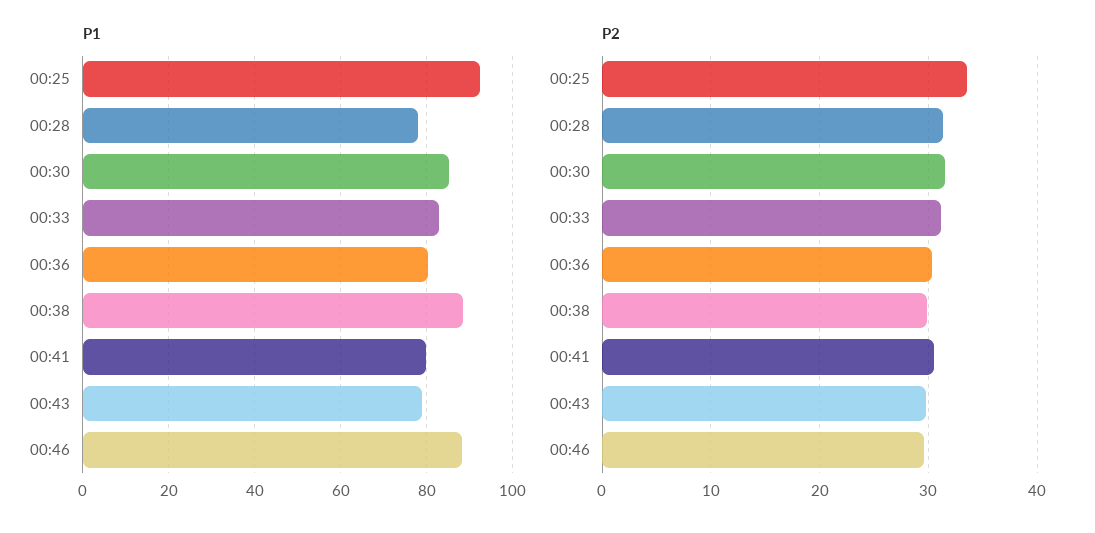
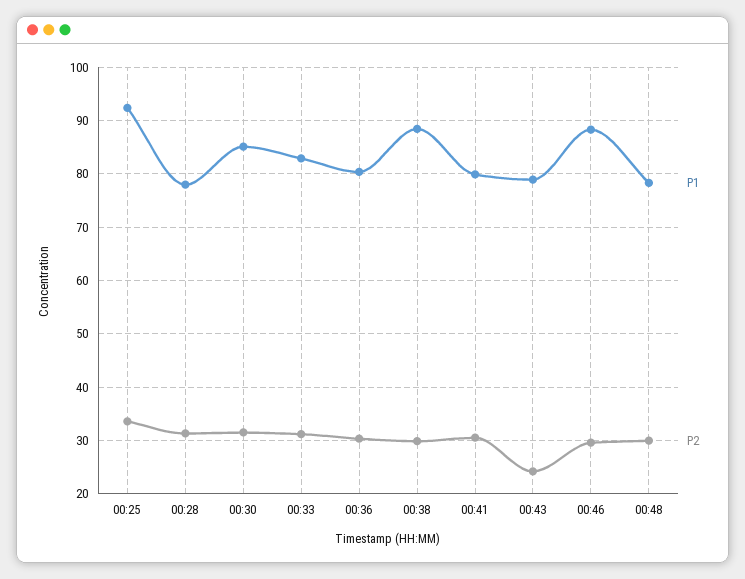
P2, 00:43: 30 -> 24
P1, 00:48: none -> 78
P2, 00:48: none -> 30

